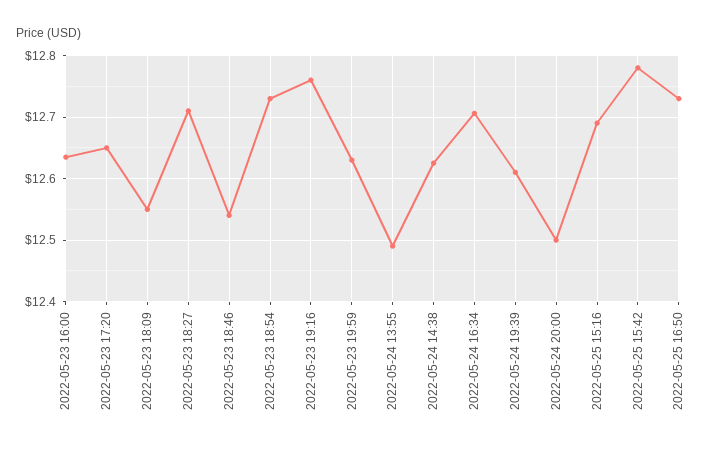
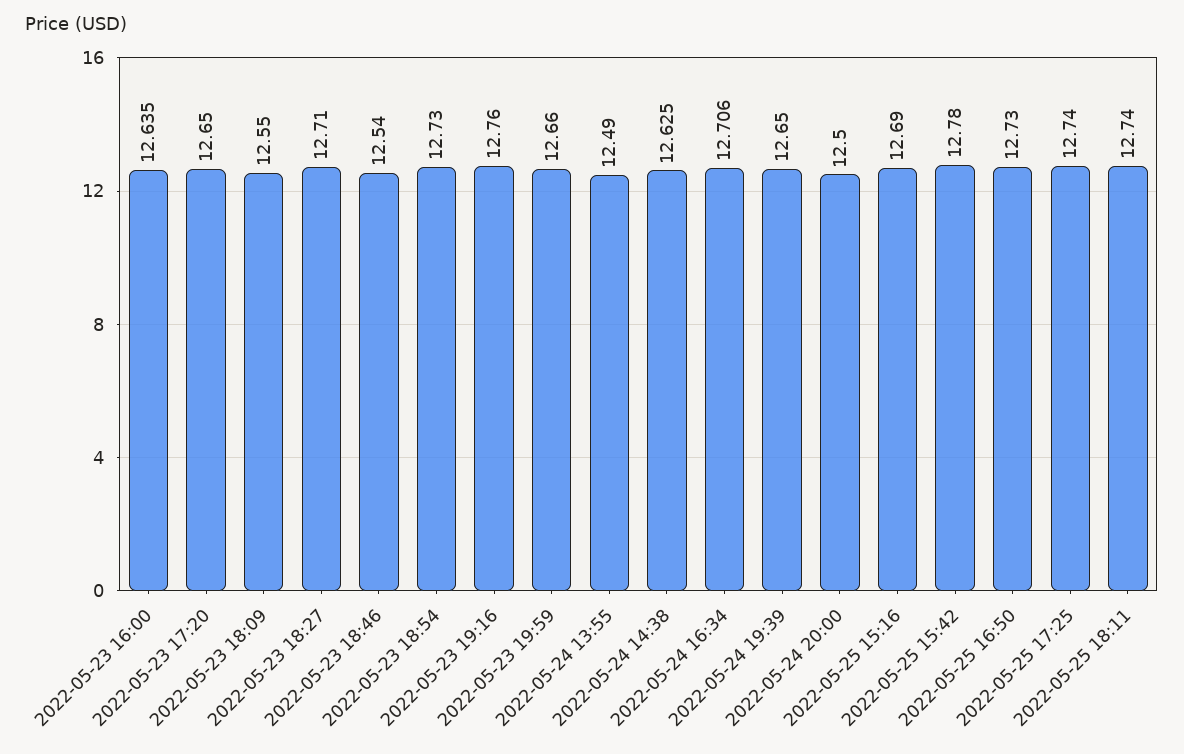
2022-05-23 19:59: 12.63 -> 12.66
2022-05-24 19:39: 12.61 -> 12.65
2022-05-25 17:25: none -> 12.74
2022-05-25 18:11: none -> 12.74

